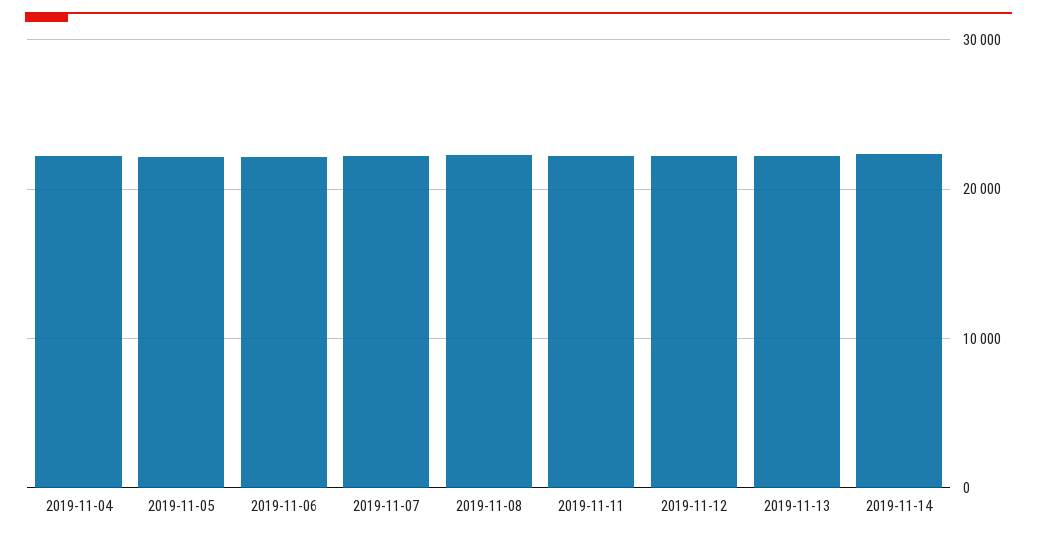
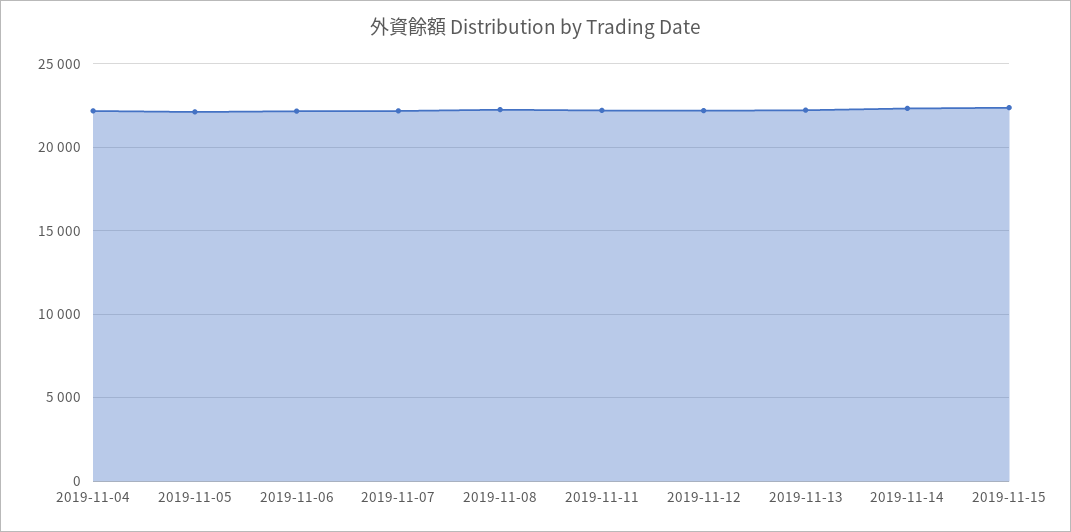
2019-11-15: none -> 22500

